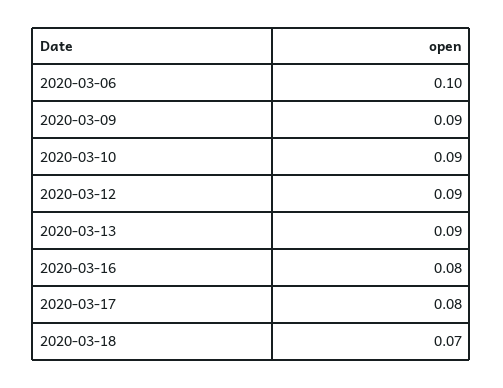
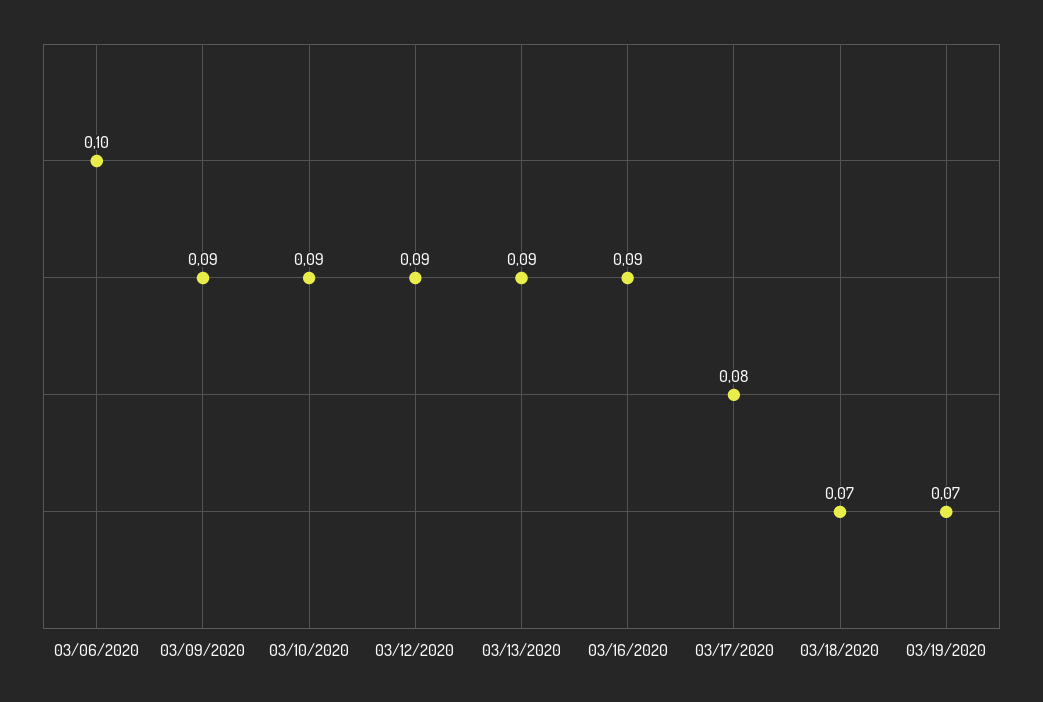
2020-03-16: 0.08 -> 0.09
03/19/2020: none -> 0.07

